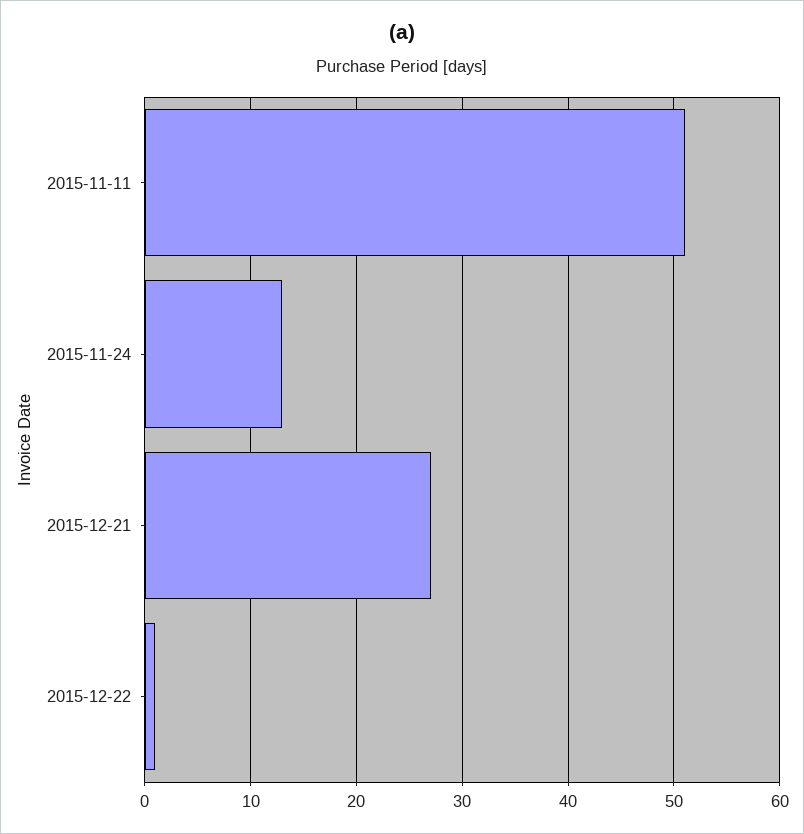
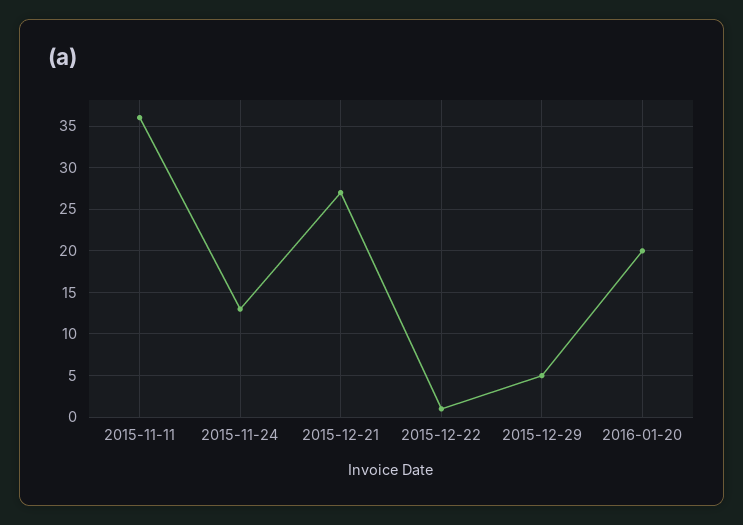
2015-11-11: 51 -> 36
2015-12-29: none -> 5
2016-01-20: none -> 20

